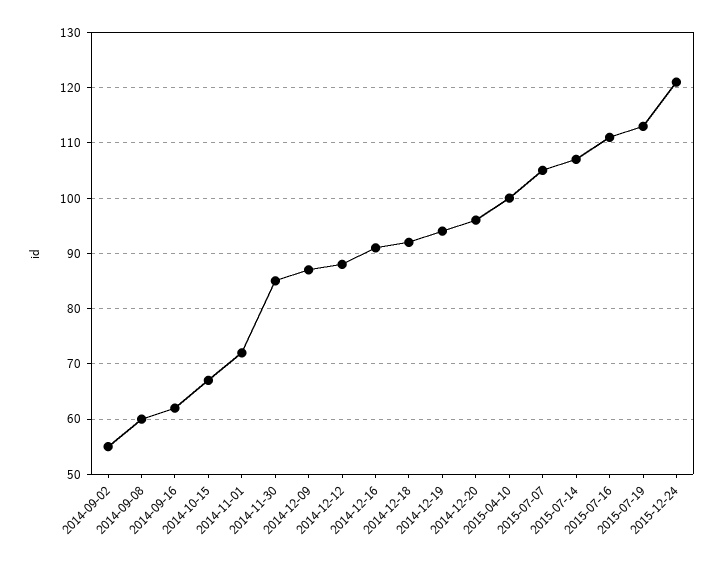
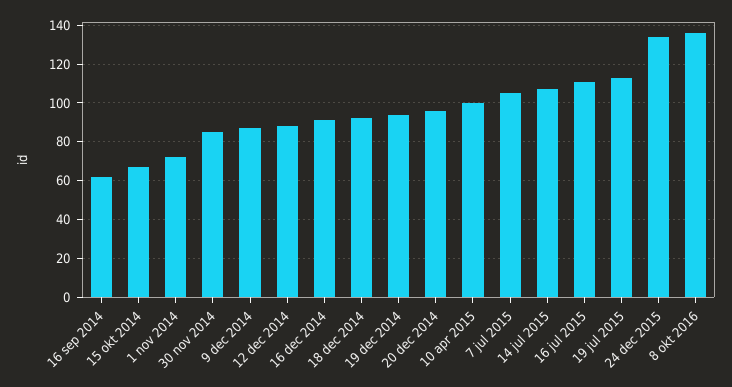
2014-09-02: 55 -> none
2014-09-08: 60 -> none
2015-12-24: 120 -> 135
8 okt 2016: none -> 135

